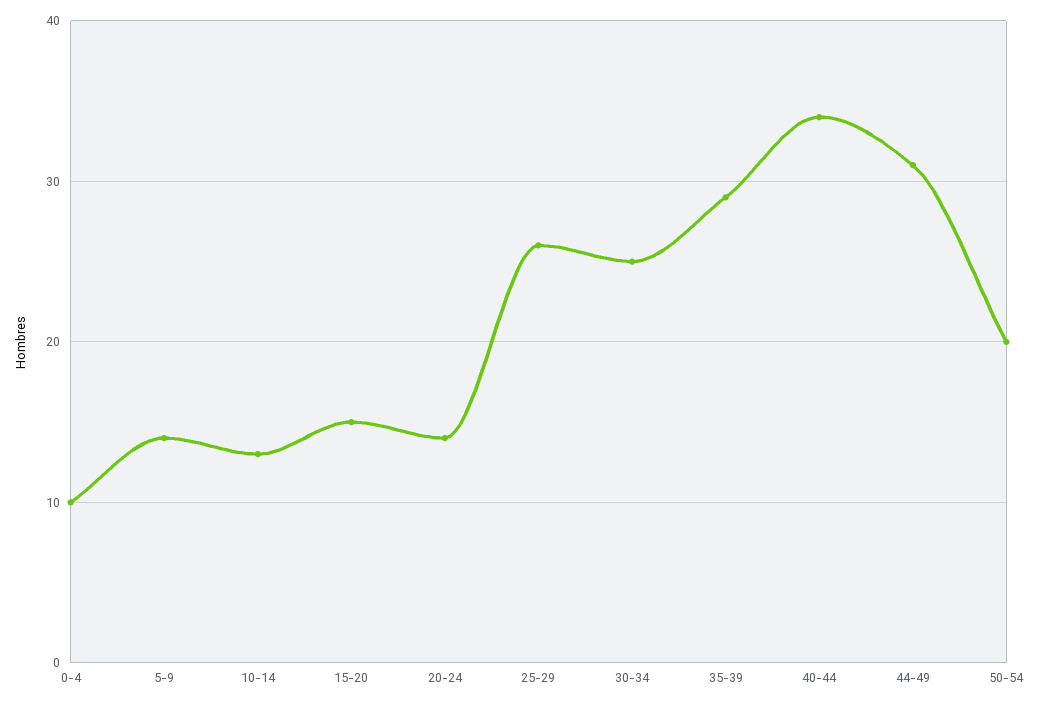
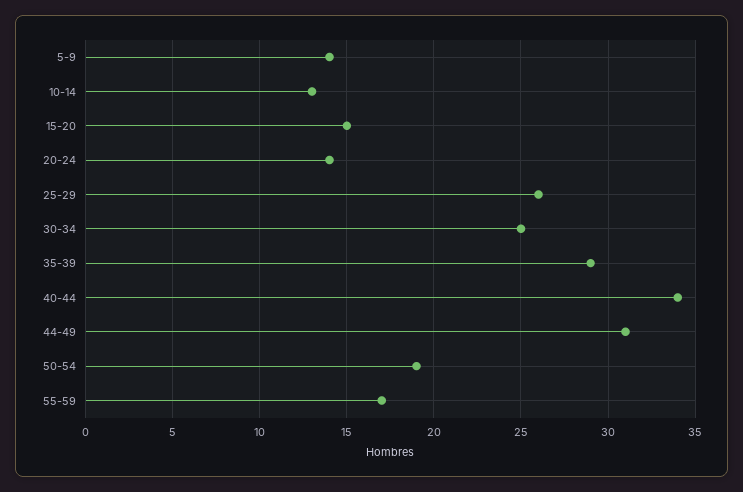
0-4: 10 -> none
50-54: 20 -> 19
55-59: none -> 17

